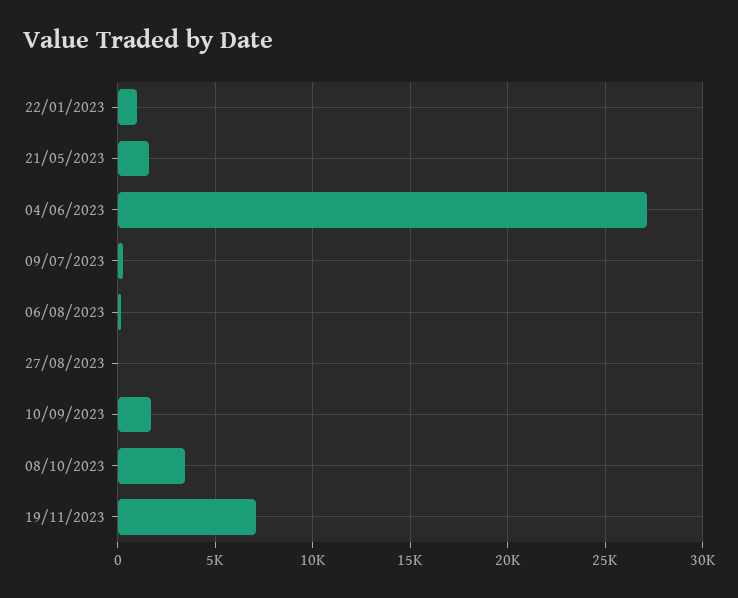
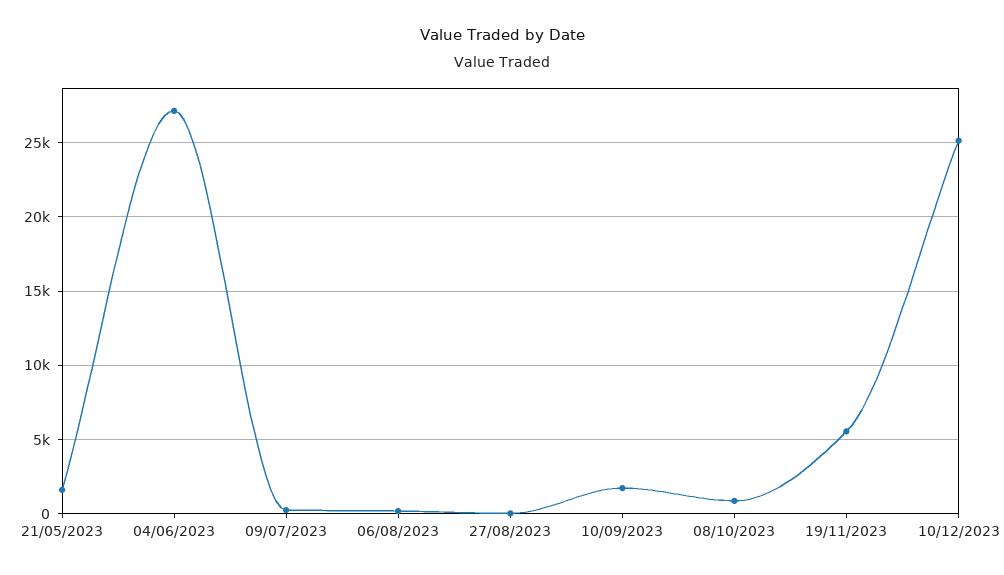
22/01/2023: 1000 -> none
08/10/2023: 3500 -> 1000
19/11/2023: 7000 -> 5500
10/12/2023: none -> 25000

